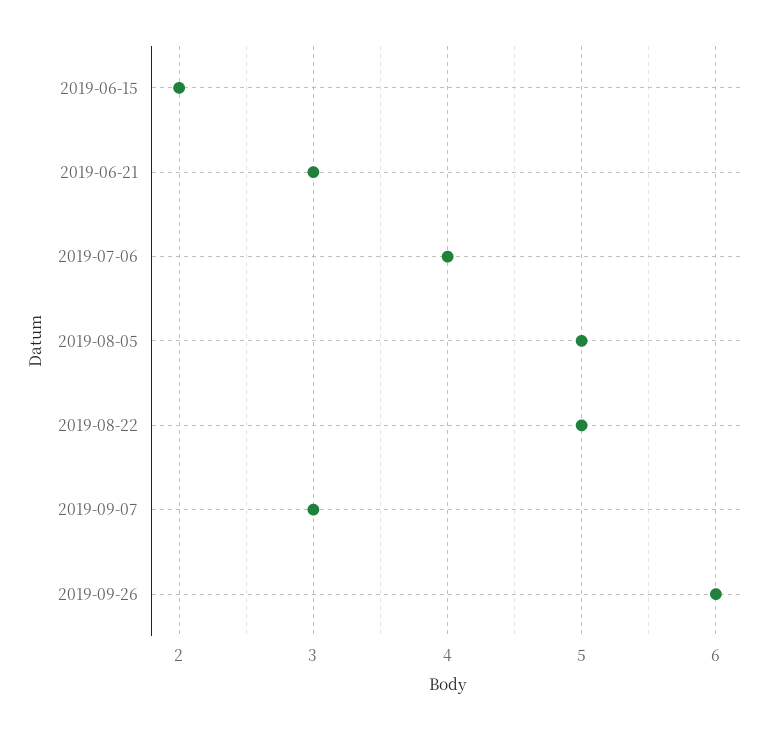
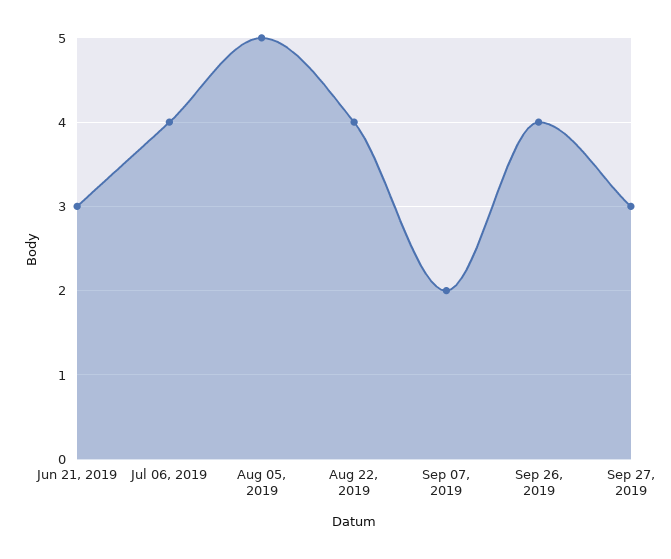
2019-06-15: 2 -> none
2019-08-22: 5 -> 4
2019-09-07: 3 -> 2
2019-09-26: 6 -> 4
Sep 27, 2019: none -> 3

